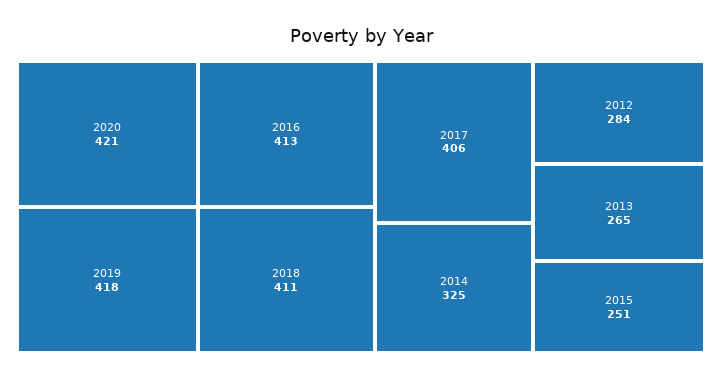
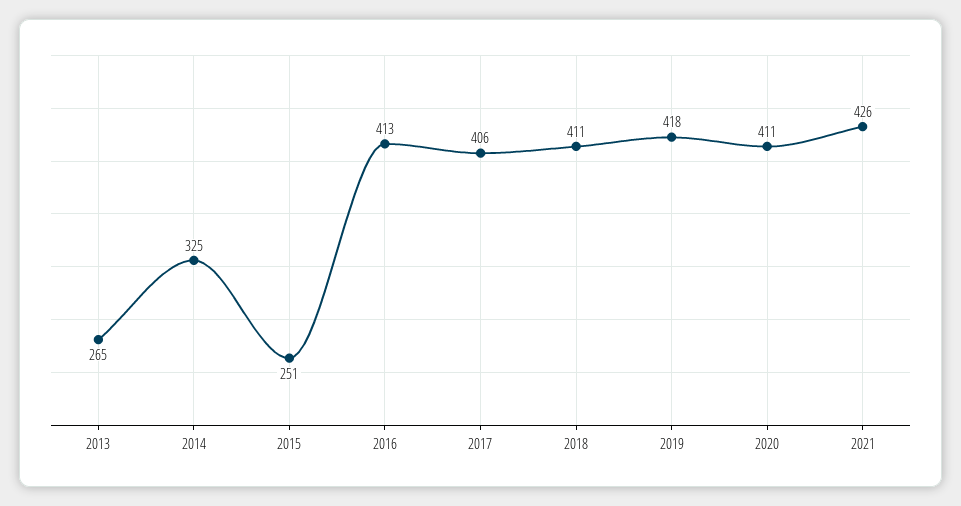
2020: 421 -> 411
2012: 284 -> none
2021: none -> 426

